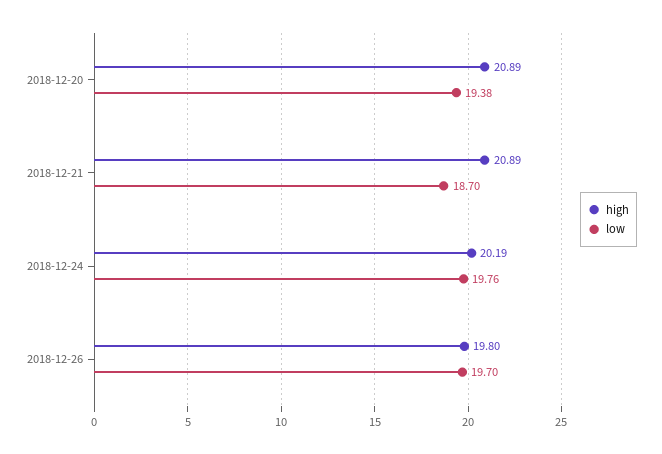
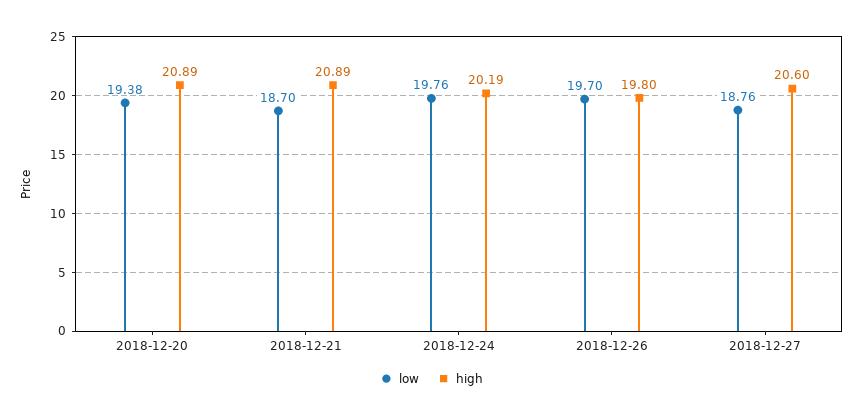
low, 2018-12-27: none -> 18.76
high, 2018-12-27: none -> 20.6

